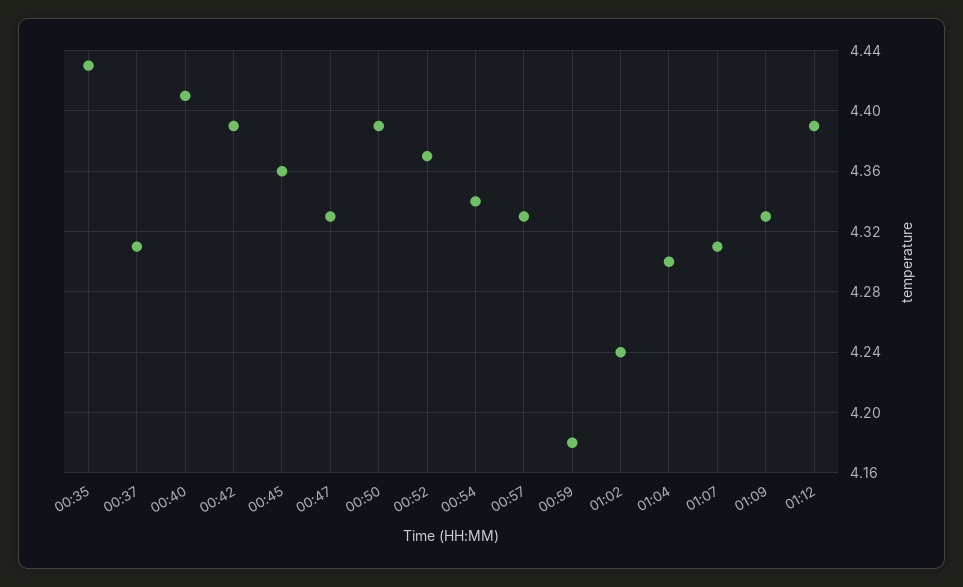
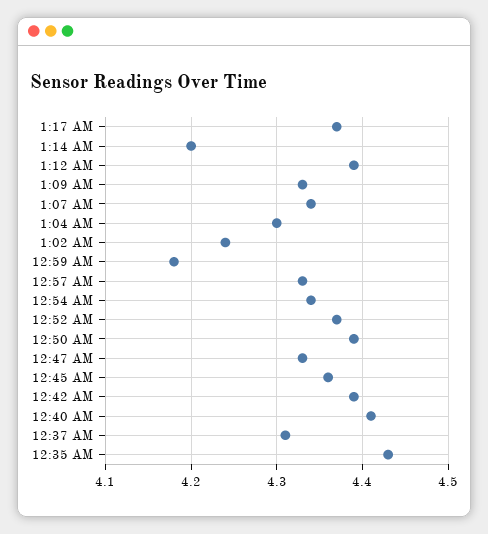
01:07: 4.31 -> 4.34
1:17 AM: none -> 4.37
1:14 AM: none -> 4.2

